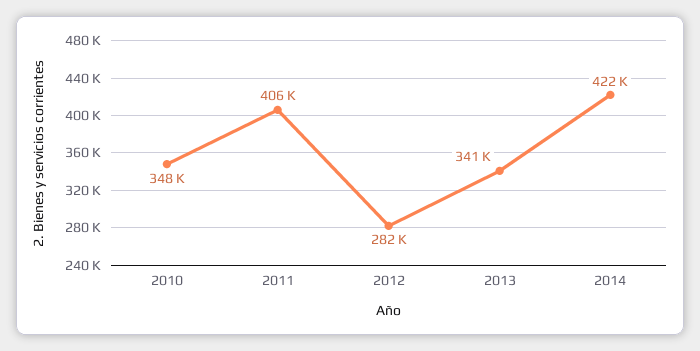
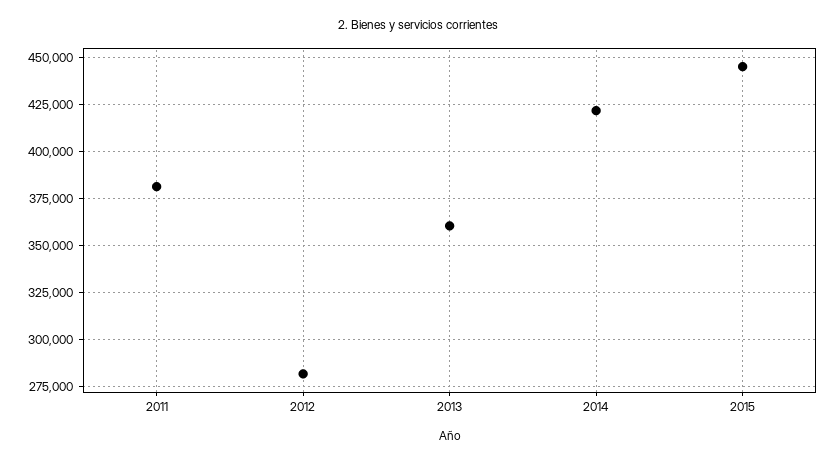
2010: 348000 -> none
2011: 406000 -> 380000
2013: 341000 -> 360000
2015: none -> 445000

